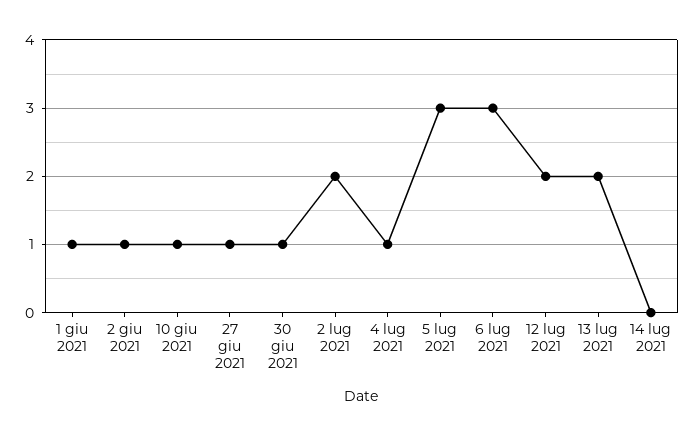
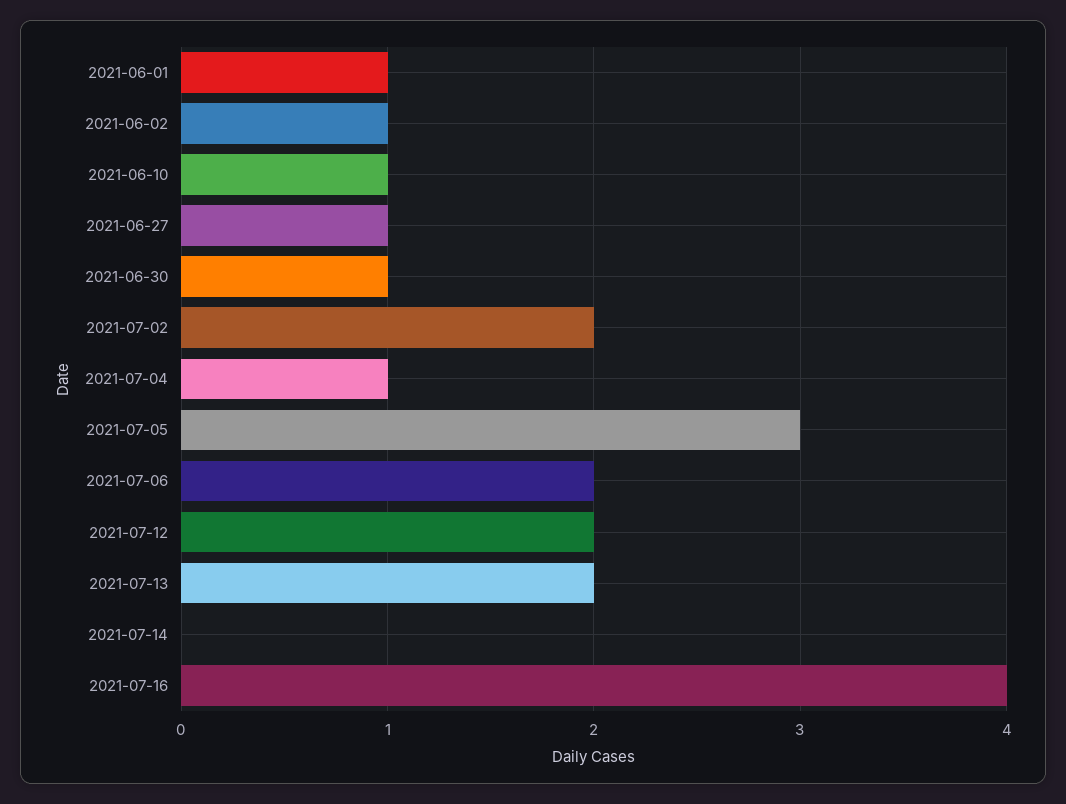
6 lug 2021: 3 -> 2
2021-07-16: none -> 4

